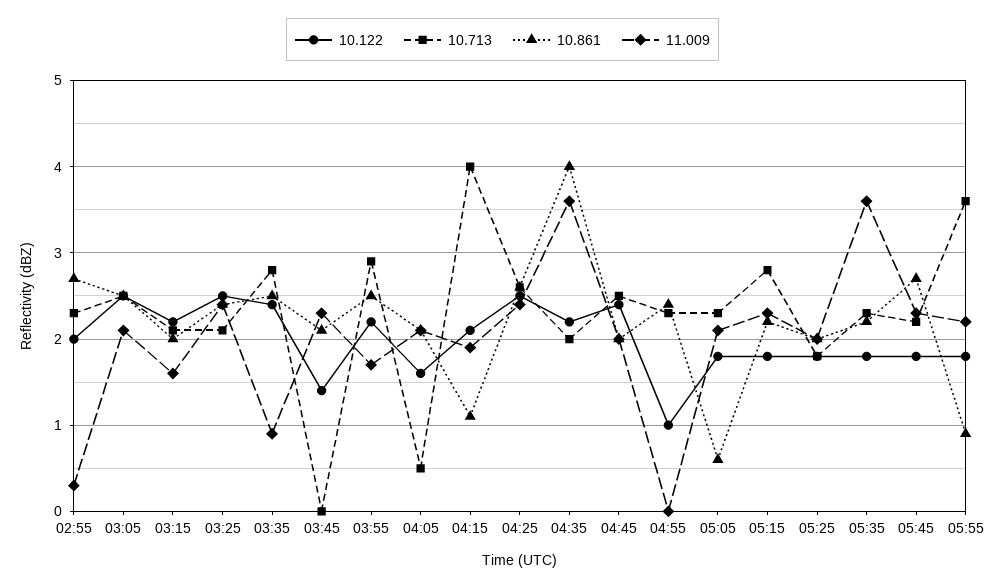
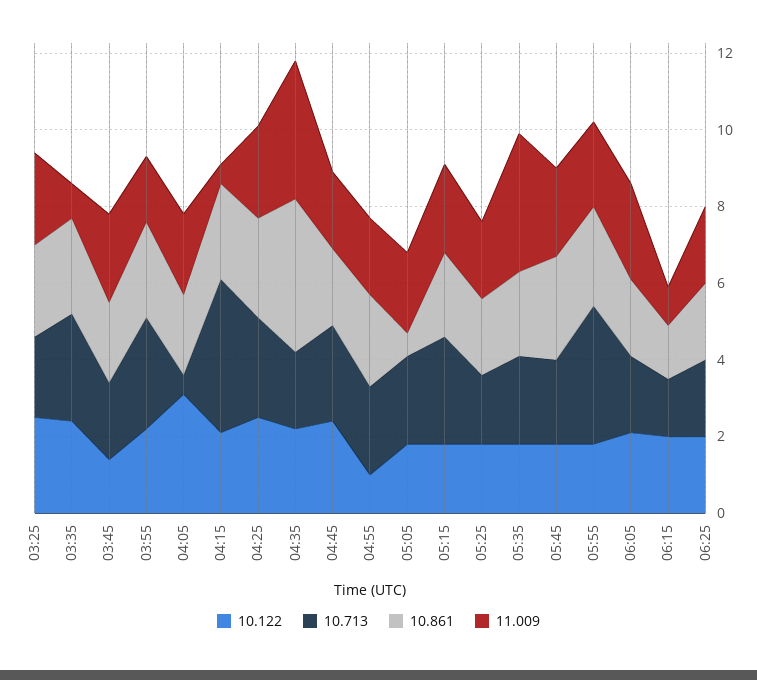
10.122, 02:55: 2 -> none
10.713, 02:55: 2.3 -> none
10.861, 02:55: 2.7 -> none
11.009, 02:55: 0.3 -> none
10.122, 03:05: 2.5 -> none
10.713, 03:05: 2.5 -> none
10.861, 03:05: 2.5 -> none
11.009, 03:05: 2.1 -> none
10.122, 03:15: 2.2 -> none
10.713, 03:15: 2.1 -> none
10.861, 03:15: 2 -> none
11.009, 03:15: 1.6 -> none
10.713, 03:45: 0 -> 2
10.122, 04:05: 1.6 -> 3
10.861, 04:15: 1.1 -> 2.5
11.009, 04:15: 1.9 -> 0.5
11.009, 04:55: 0 -> 2
10.861, 05:55: 0.9 -> 2.5
10.122, 06:05: none -> 2
10.713, 06:05: none -> 2
10.861, 06:05: none -> 2
11.009, 06:05: none -> 2.5
10.122, 06:15: none -> 2
10.713, 06:15: none -> 1.5
10.861, 06:15: none -> 1.5
11.009, 06:15: none -> 1
10.122, 06:25: none -> 2
10.713, 06:25: none -> 2
10.861, 06:25: none -> 2
11.009, 06:25: none -> 2

